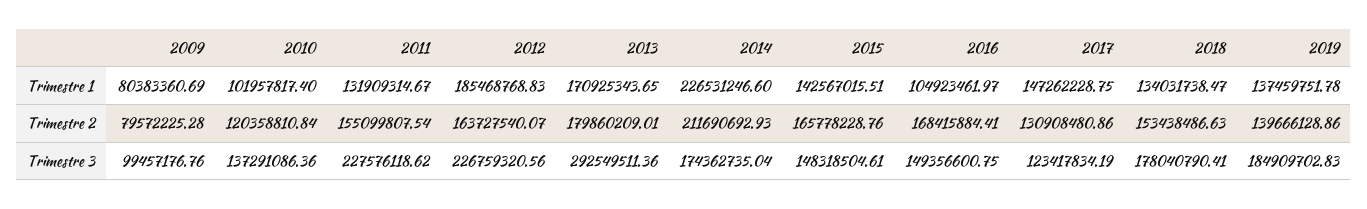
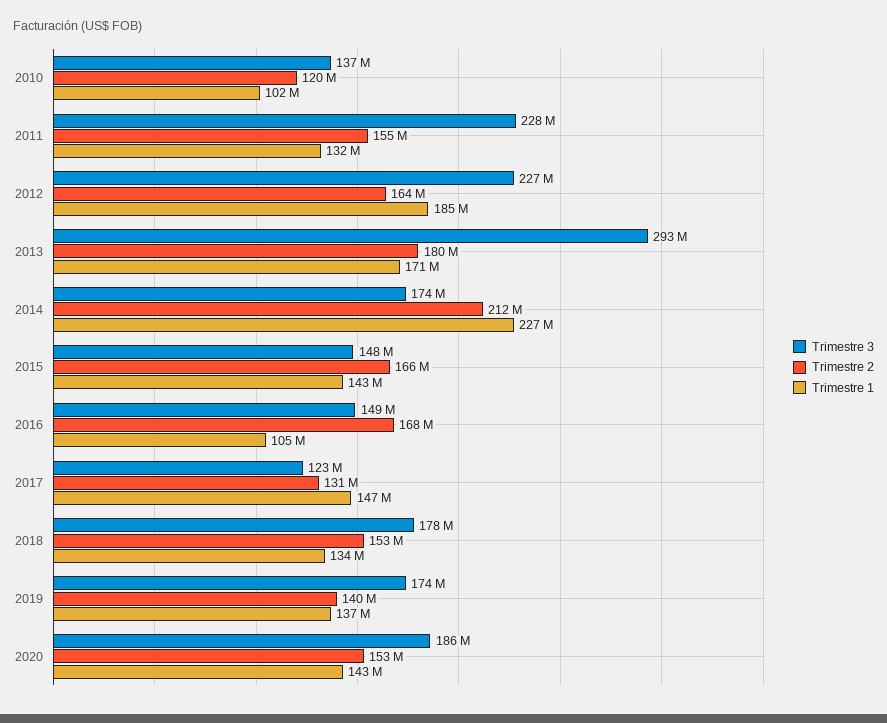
Trimestre 1, 2009: 80383360.69 -> none
Trimestre 2, 2009: 79572225.28 -> none
Trimestre 3, 2009: 99457176.76 -> none
Trimestre 3, 2019: 184909702.83 -> 174000000
Trimestre 3, 2020: none -> 186000000
Trimestre 2, 2020: none -> 153000000
Trimestre 1, 2020: none -> 143000000

